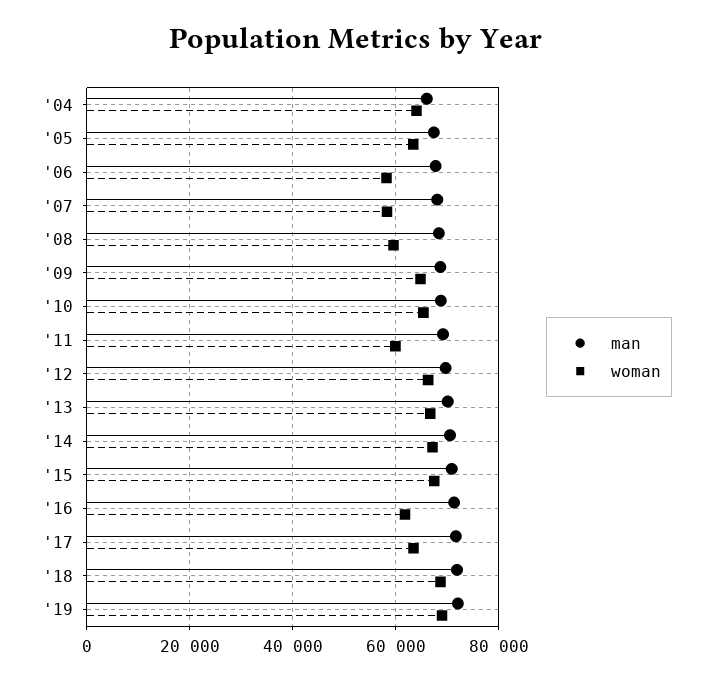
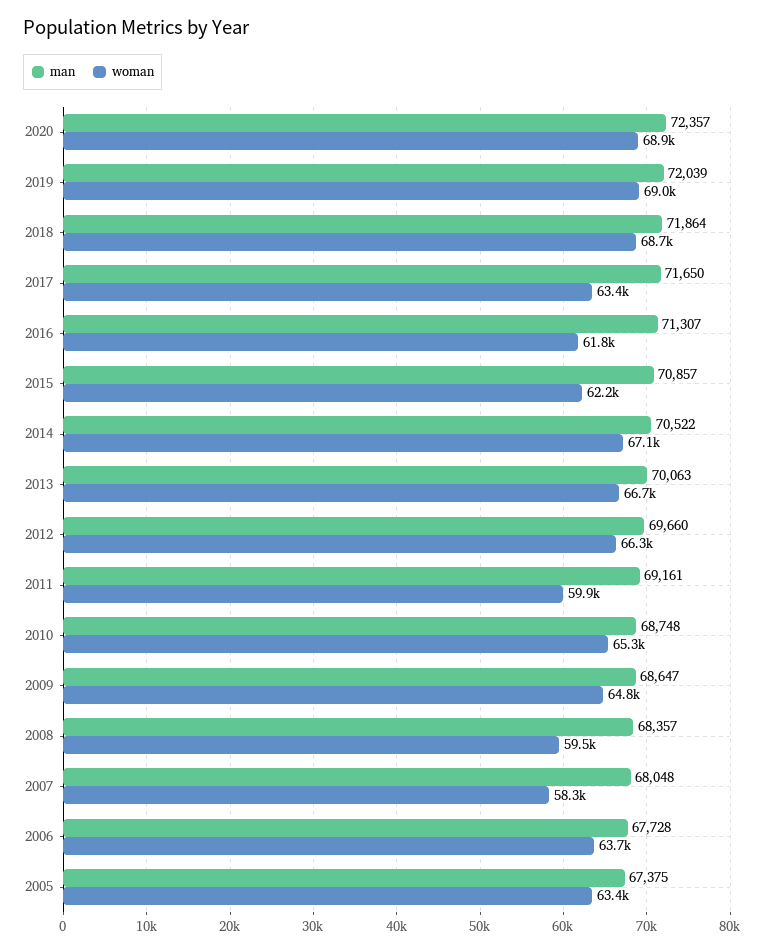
man, '04: 66000 -> none
woman, '04: 64000 -> none
woman, '06: 58000 -> 63700
woman, '15: 68000 -> 62200
man, 2020: none -> 72357
woman, 2020: none -> 68900

